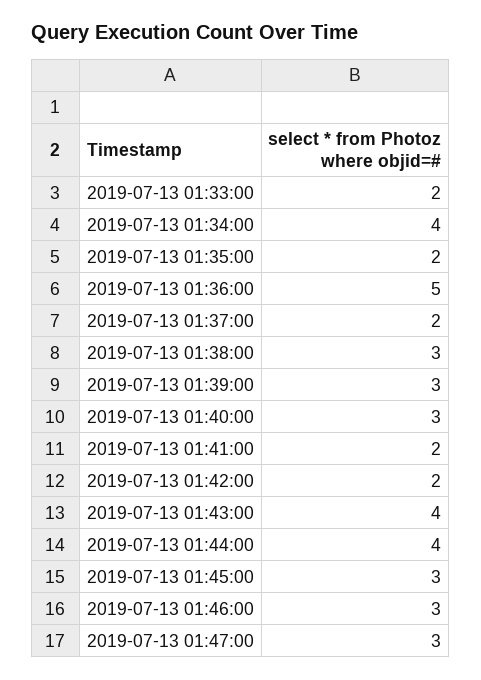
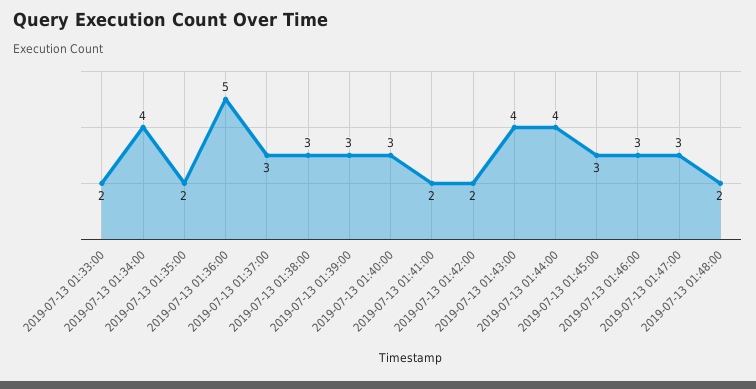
2019-07-13 01:37:00: 2 -> 3
2019-07-13 01:48:00: none -> 2

